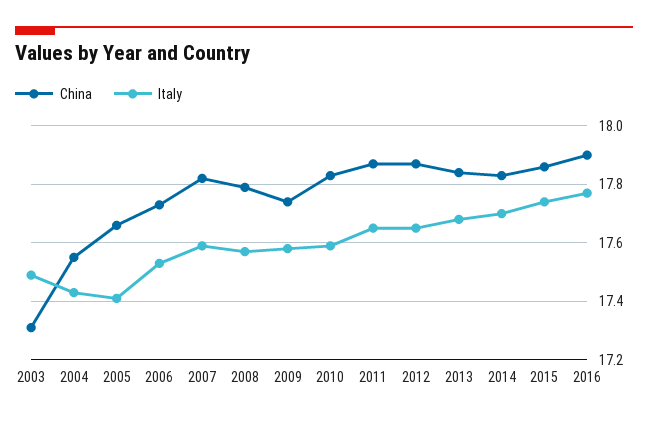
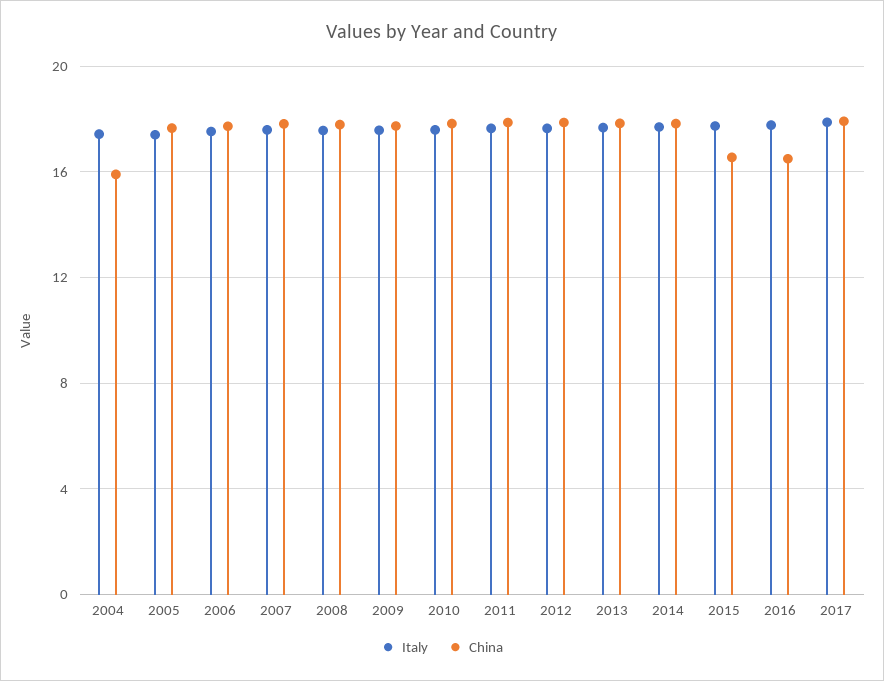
China, 2003: 17.3 -> none
Italy, 2003: 17.5 -> none
China, 2004: 17.55 -> 16
China, 2015: 17.85 -> 16.5
China, 2016: 17.9 -> 16.5
Italy, 2017: none -> 18
China, 2017: none -> 18

